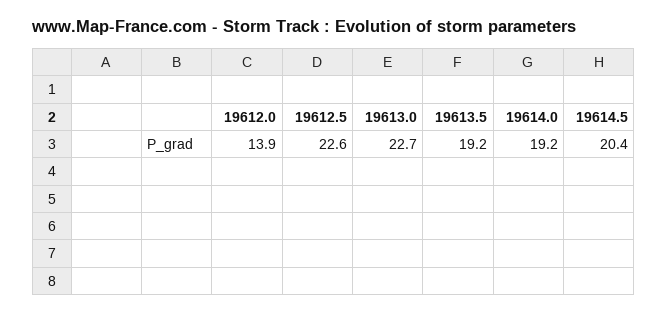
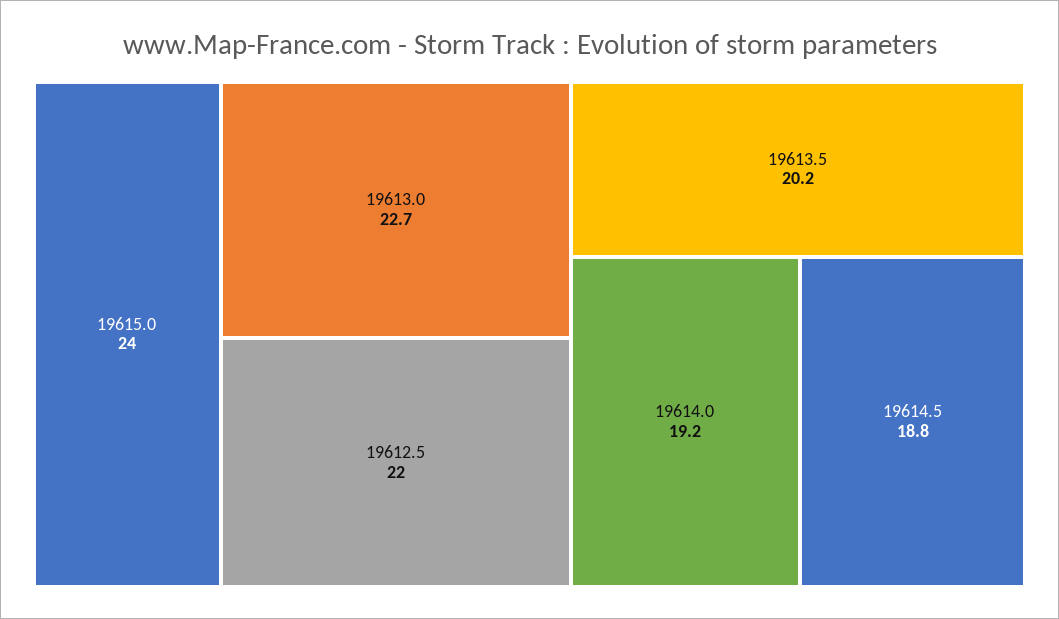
19612.0: 13.9 -> none
19612.5: 22.6 -> 22
19613.5: 19.2 -> 20.2
19614.5: 20.4 -> 18.8
19615.0: none -> 24

